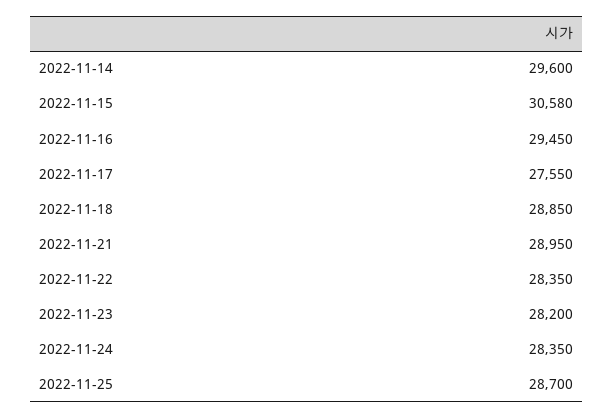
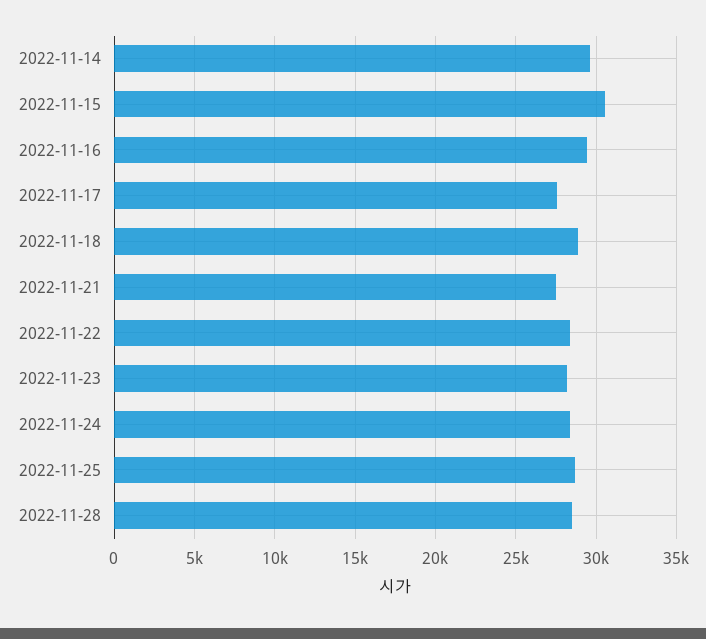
2022-11-21: 28950 -> 27500
2022-11-28: none -> 28500

